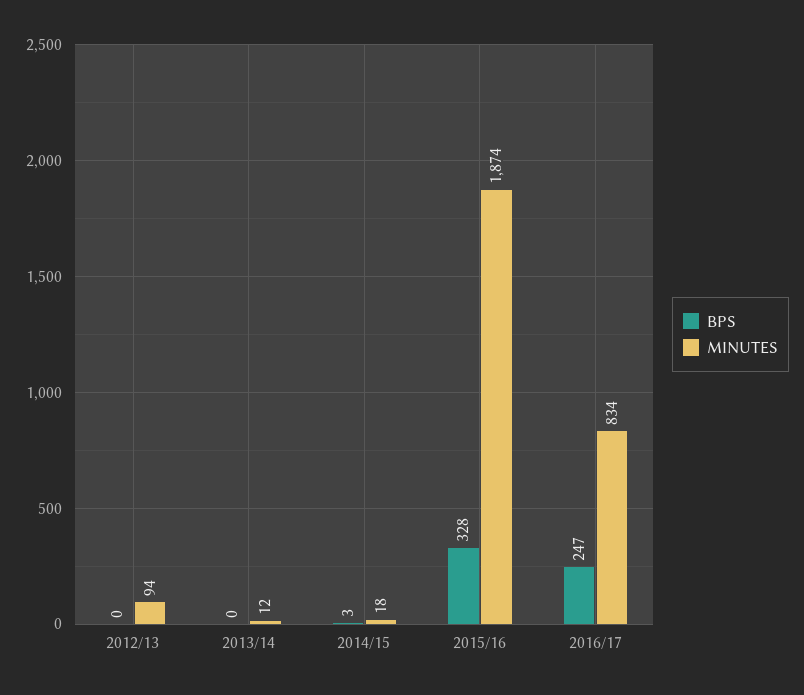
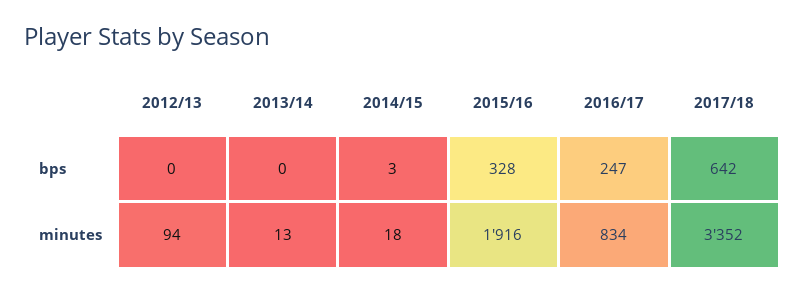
MINUTES, 2013/14: 12 -> 13
MINUTES, 2015/16: 1874 -> 1916
BPS, 2017/18: none -> 642
MINUTES, 2017/18: none -> 3352

